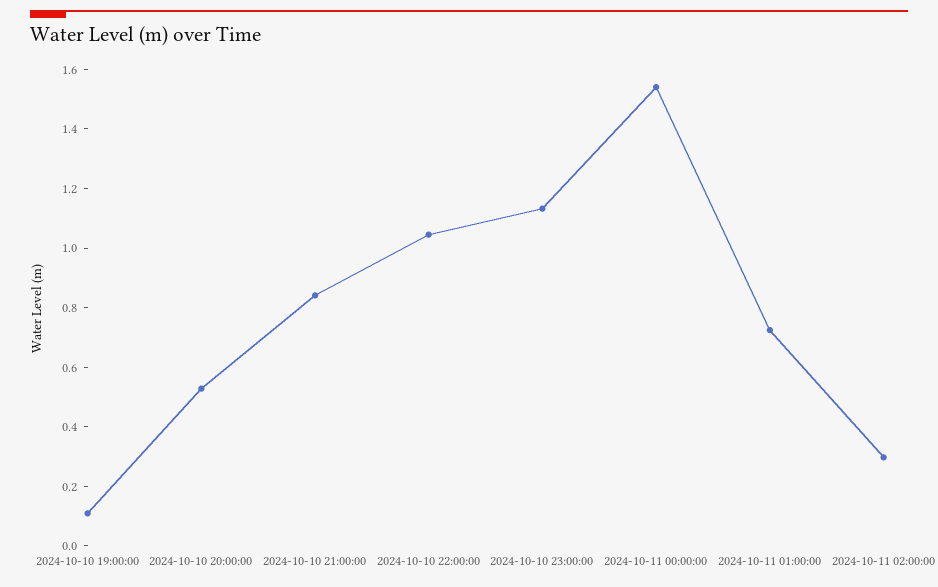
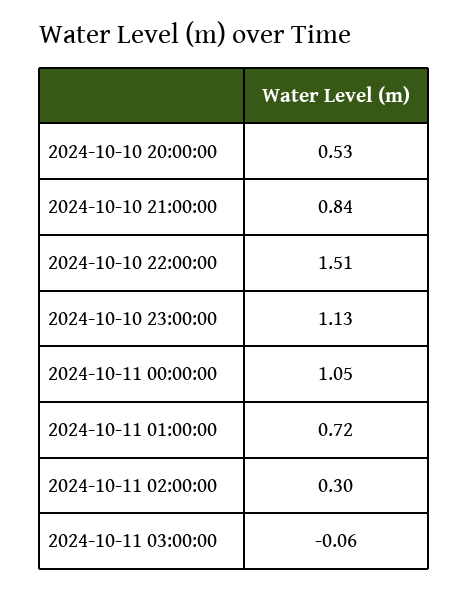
2024-10-10 19:00:00: 0.1 -> none
2024-10-10 22:00:00: 1.05 -> 1.51
2024-10-11 00:00:00: 1.55 -> 1.05
2024-10-11 03:00:00: none -> -0.06

